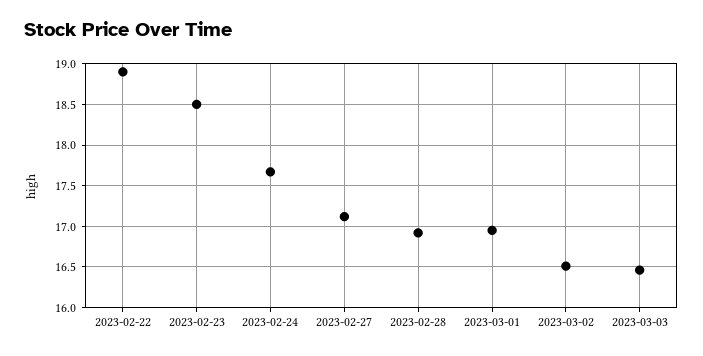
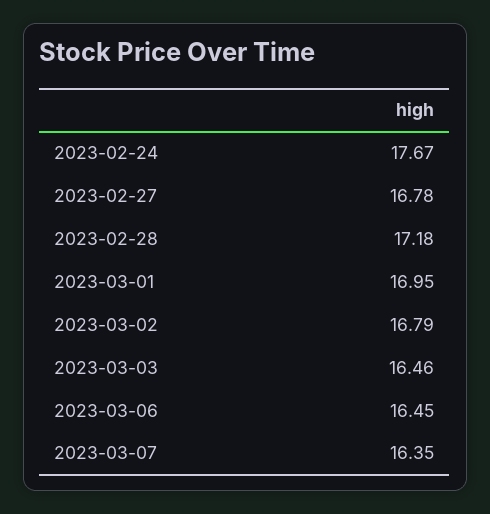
2023-02-22: 18.9 -> none
2023-02-23: 18.5 -> none
2023-02-27: 17.1 -> 16.78
2023-02-28: 16.9 -> 17.18
2023-03-02: 16.5 -> 16.79
2023-03-06: none -> 16.45
2023-03-07: none -> 16.35

